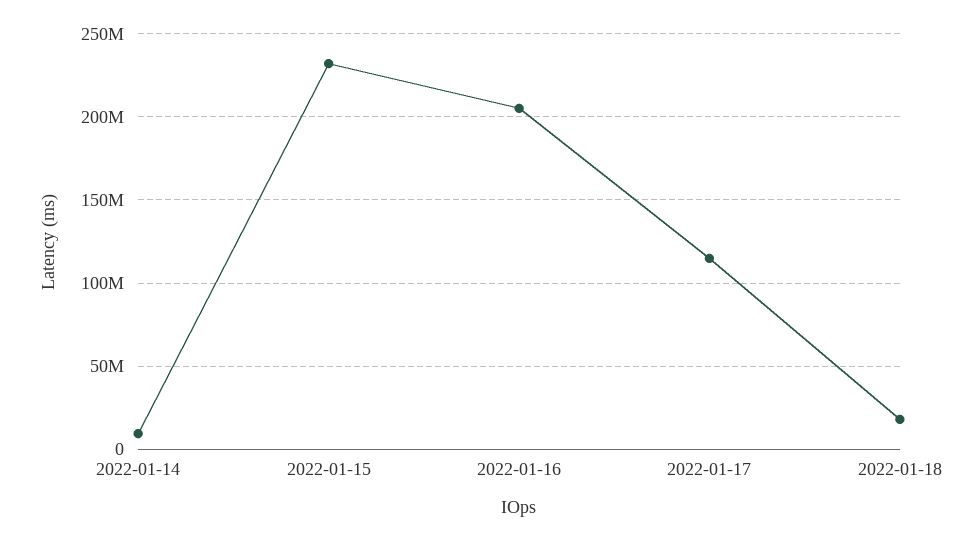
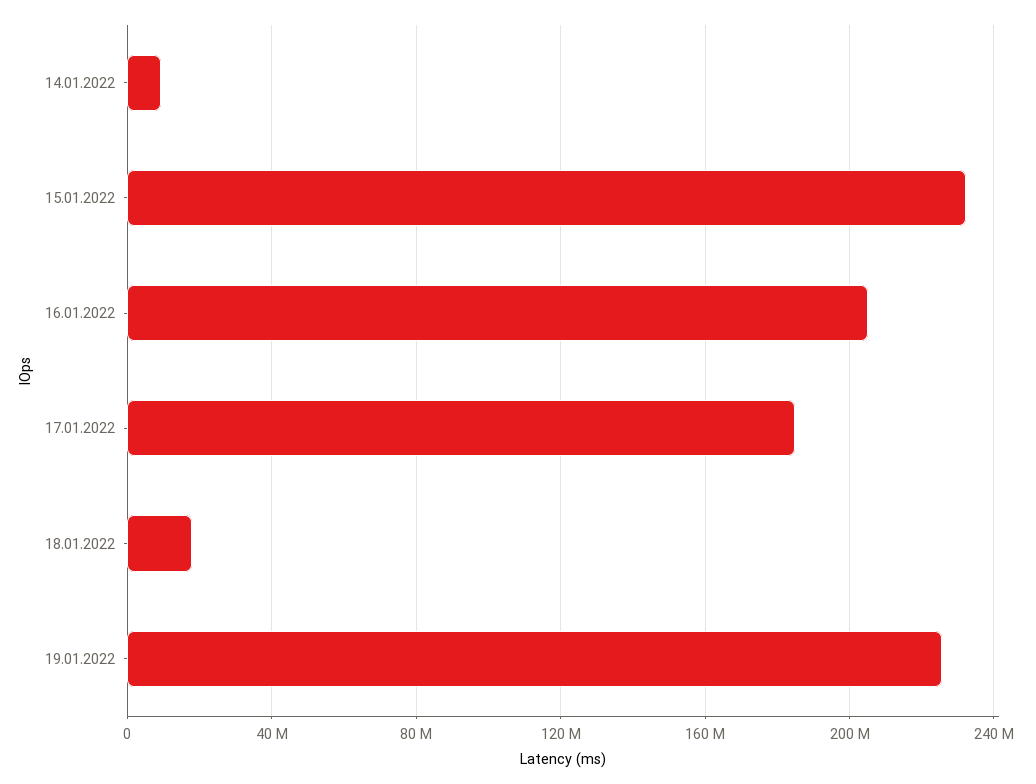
2022-01-17: 115000000 -> 185000000
19.01.2022: none -> 225000000

